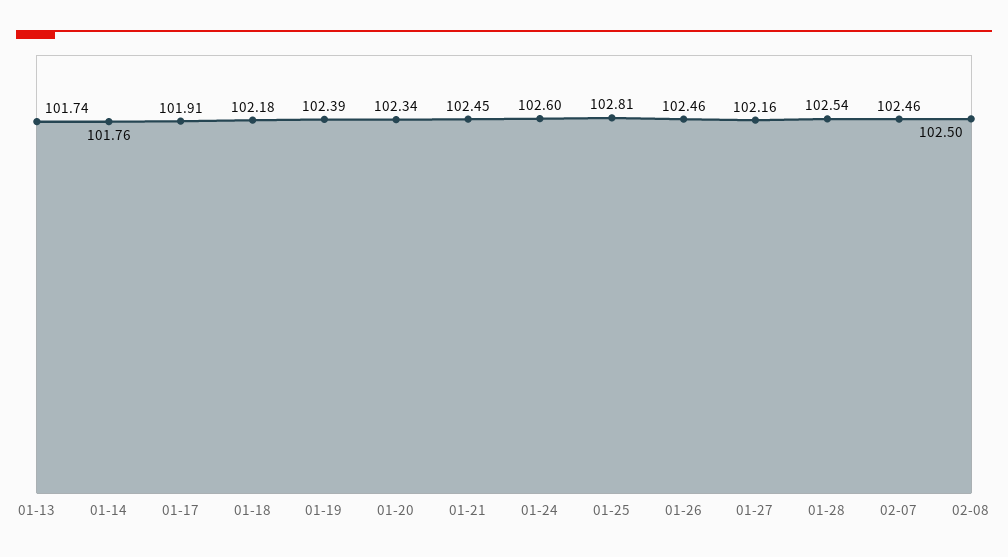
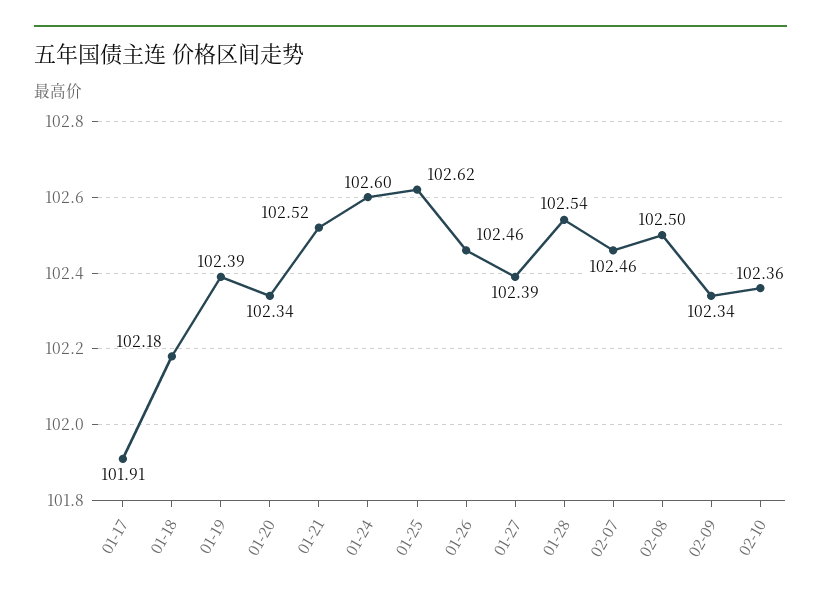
01-13: 101.74 -> none
01-14: 101.76 -> none
01-21: 102.45 -> 102.52
01-25: 102.81 -> 102.62
01-27: 102.16 -> 102.39
02-09: none -> 102.34
02-10: none -> 102.36

